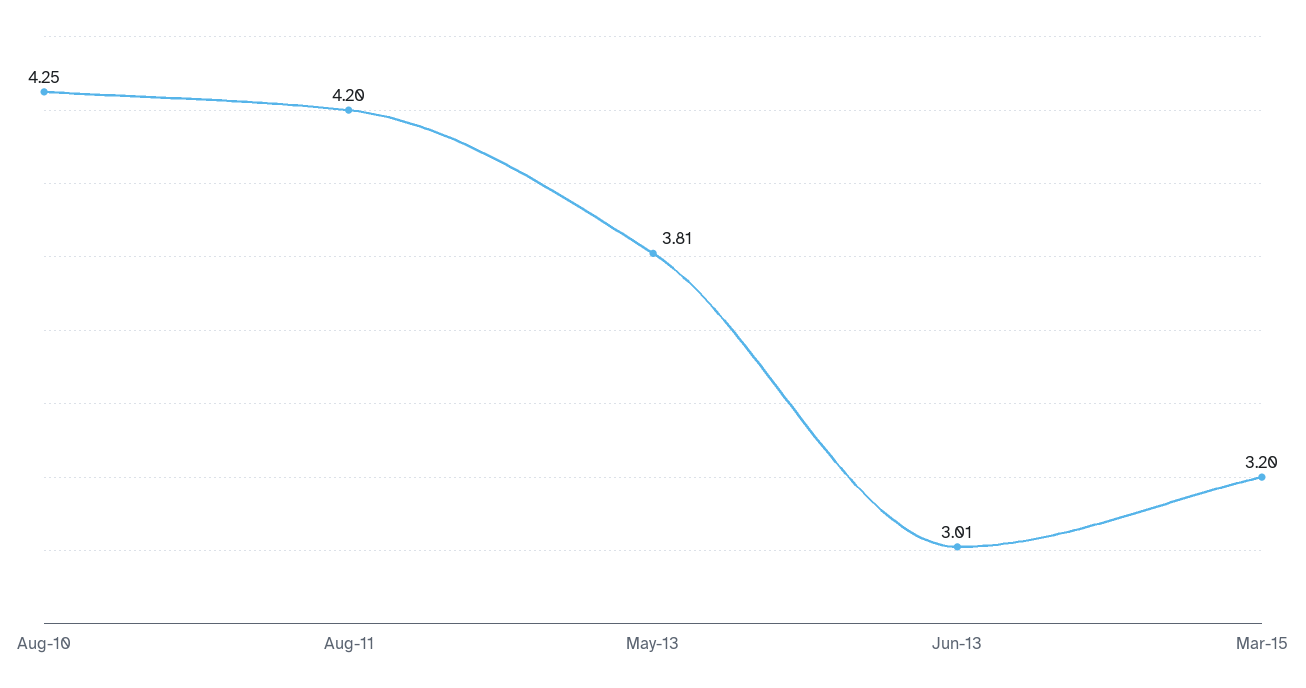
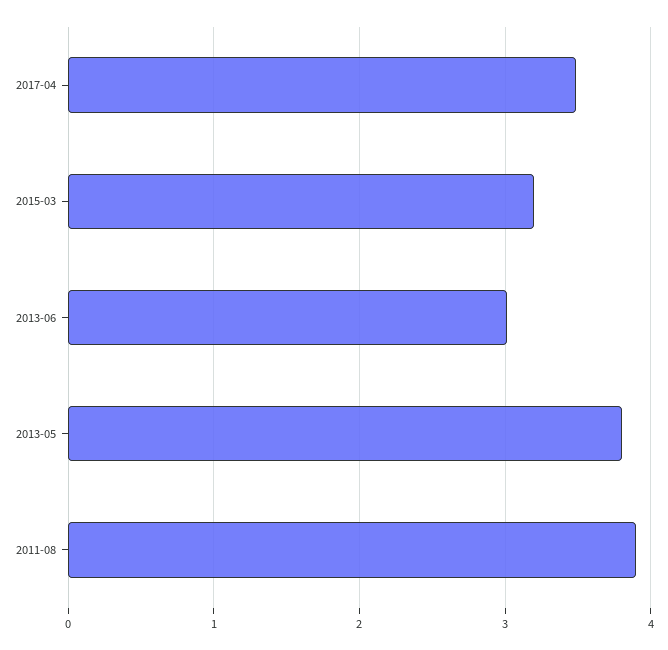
Aug-10: 4.25 -> none
Aug-11: 4.2 -> 3.9
2017-04: none -> 3.5

